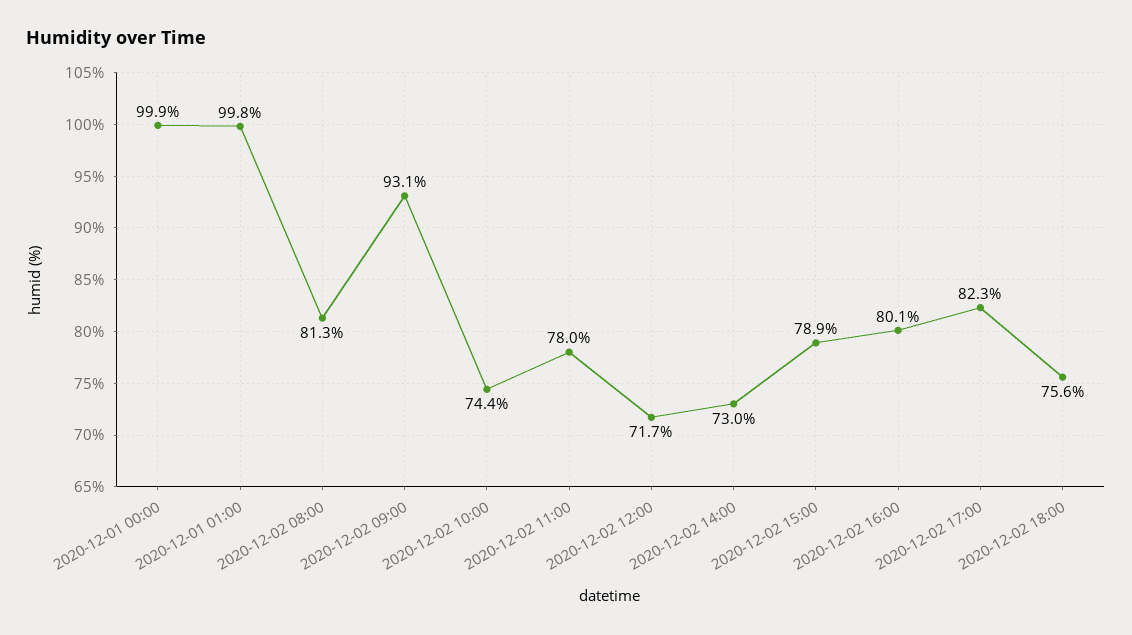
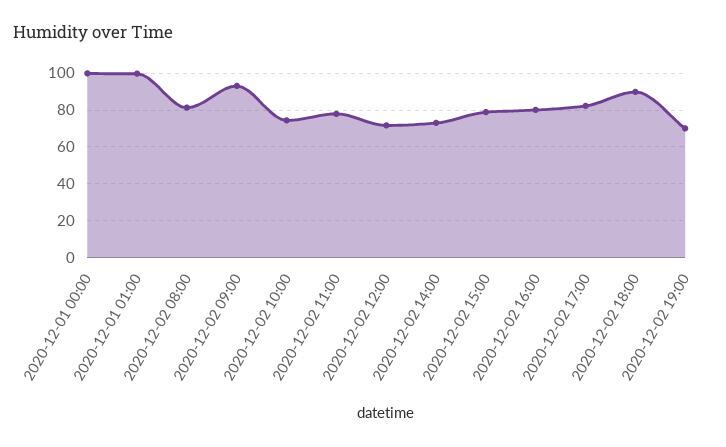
2020-12-02 18:00: 75.6 -> 90
2020-12-02 19:00: none -> 70

